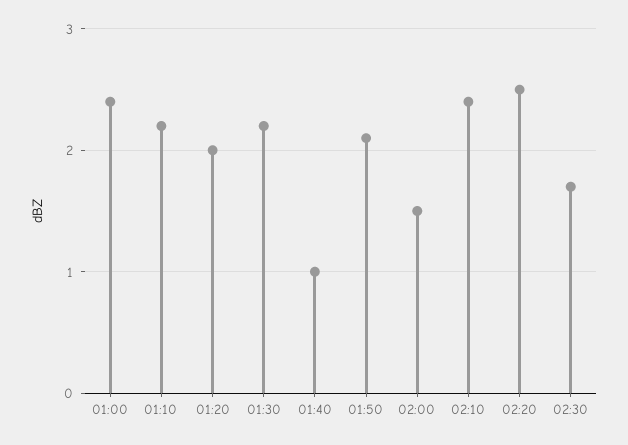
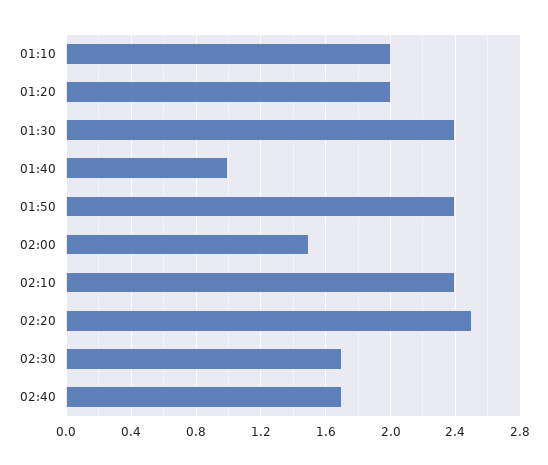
01:00: 2.4 -> none
01:10: 2.2 -> 2
01:30: 2.2 -> 2.4
01:50: 2.1 -> 2.4
02:40: none -> 1.7

